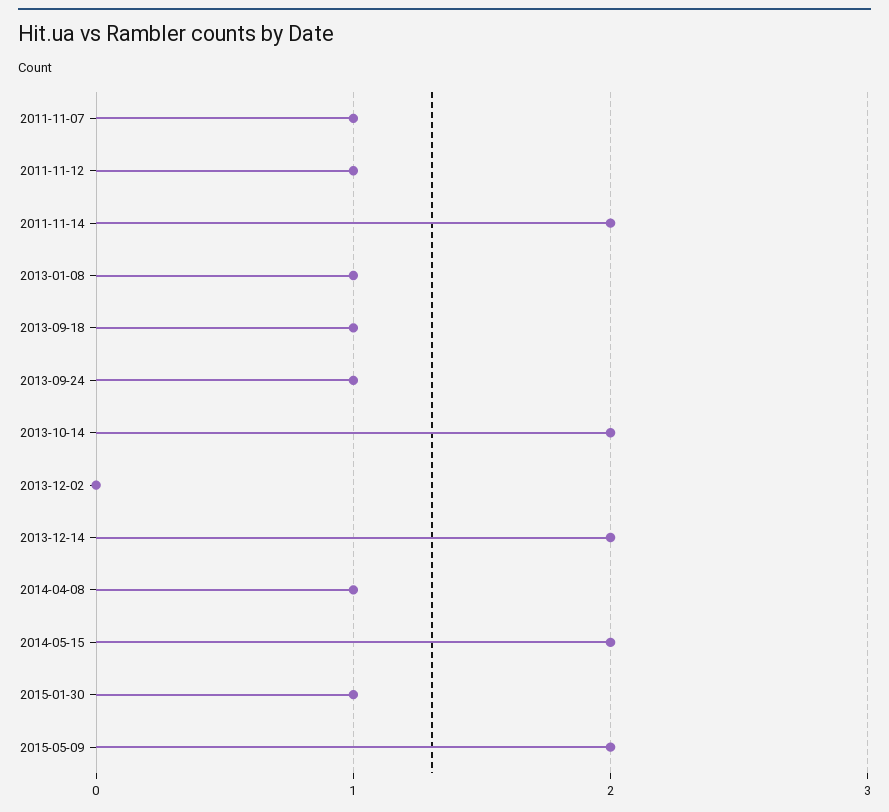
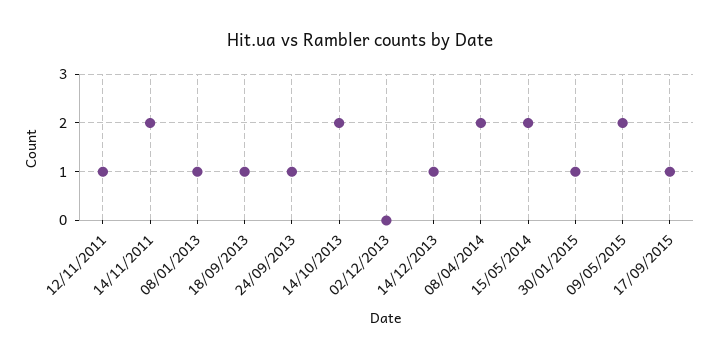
2011-11-07: 1 -> none
2013-12-14: 2 -> 1
2014-04-08: 1 -> 2
17/09/2015: none -> 1

